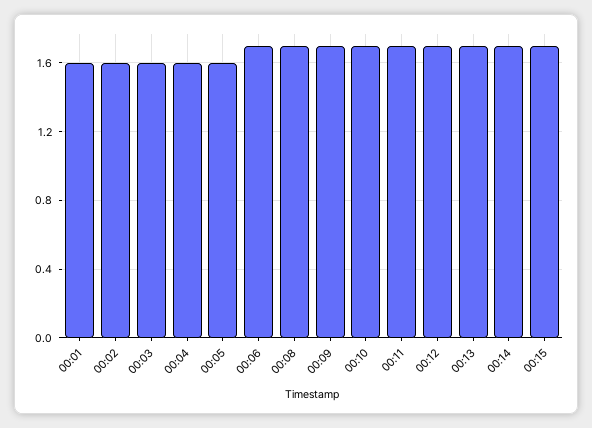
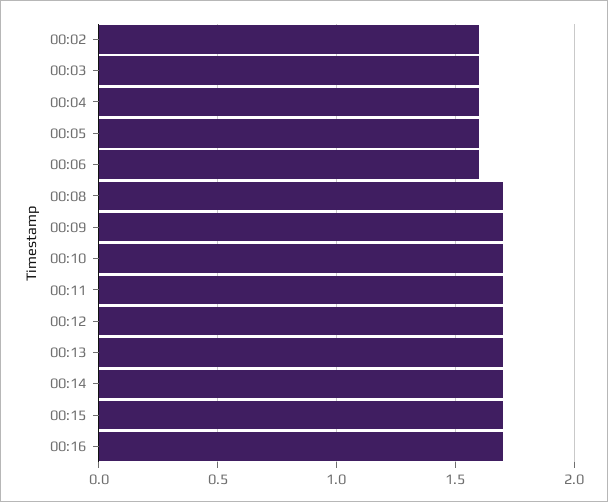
00:01: 1.6 -> none
00:06: 1.7 -> 1.6
00:16: none -> 1.7

